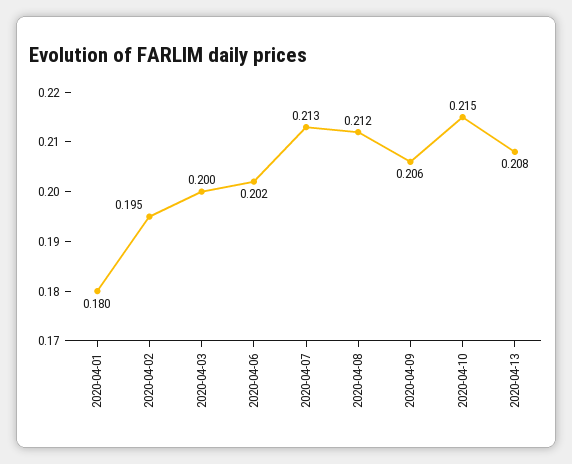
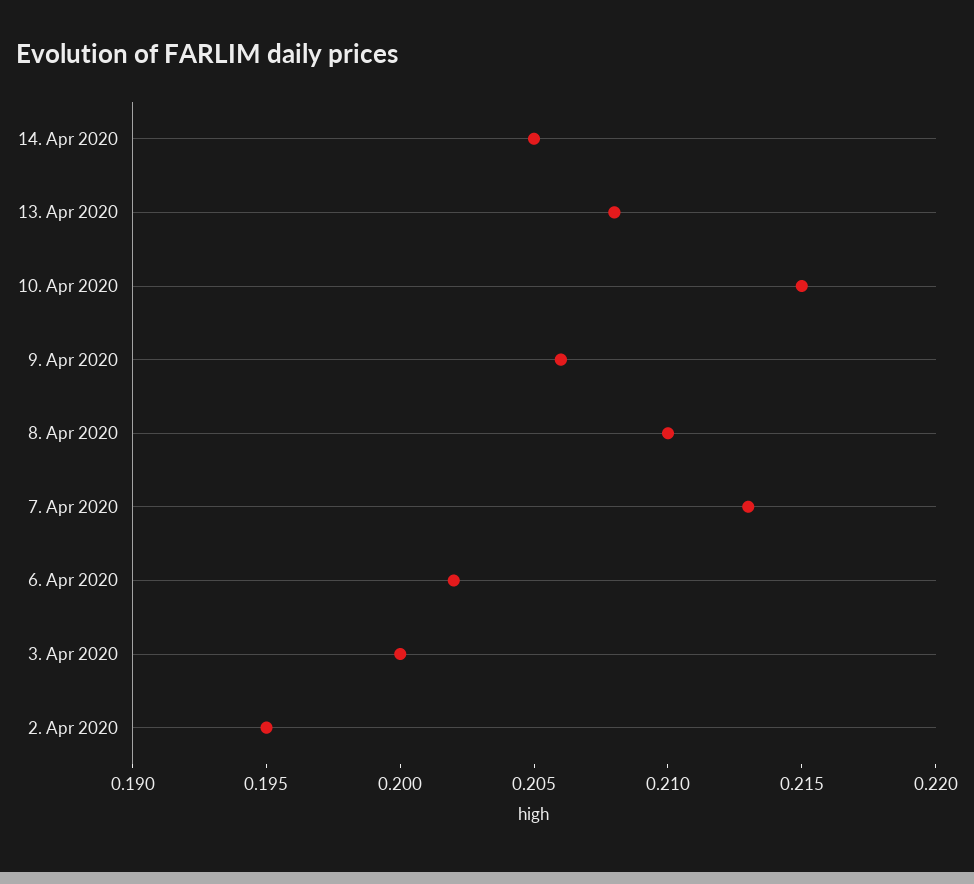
2020-04-01: 0.18 -> none
2020-04-08: 0.212 -> 0.21
14. Apr 2020: none -> 0.205

